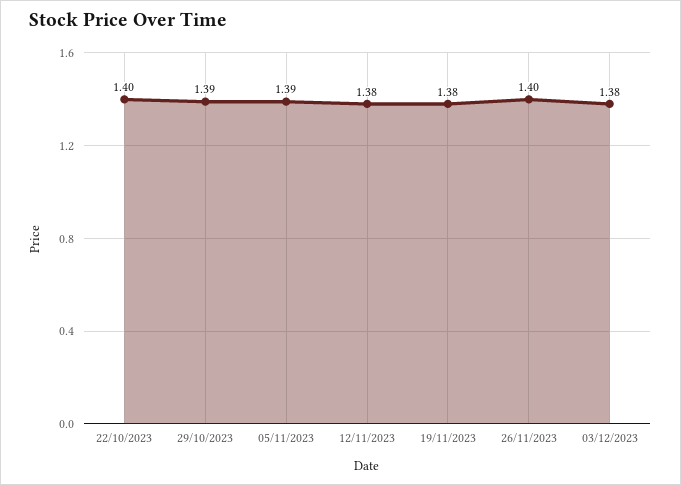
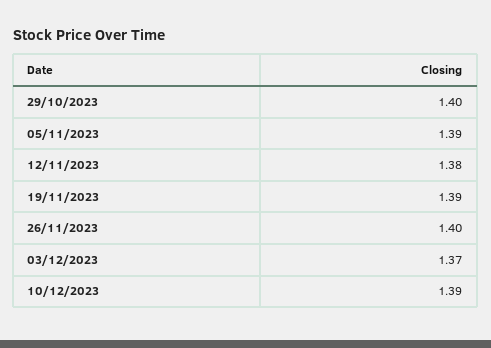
22/10/2023: 1.4 -> none
29/10/2023: 1.39 -> 1.4
19/11/2023: 1.38 -> 1.39
03/12/2023: 1.38 -> 1.37
10/12/2023: none -> 1.39

